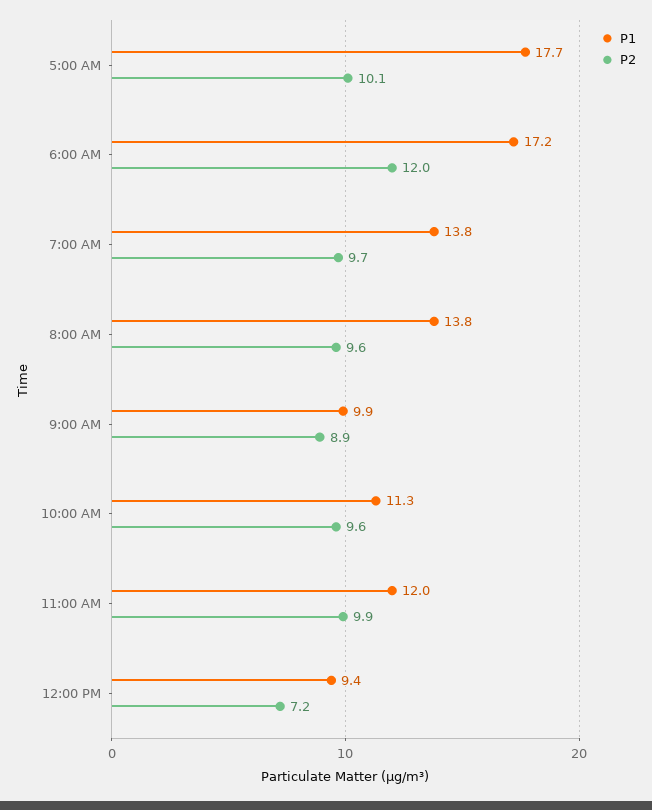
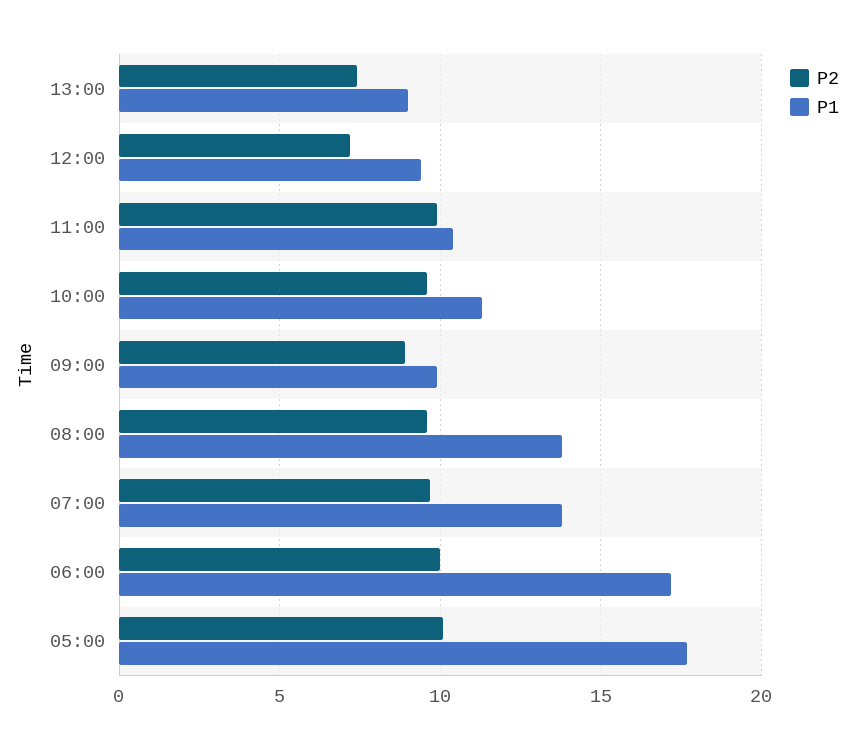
P2, 6:00 AM: 12 -> 10
P1, 11:00 AM: 12 -> 10.5
P2, 13:00: none -> 7.5
P1, 13:00: none -> 9

